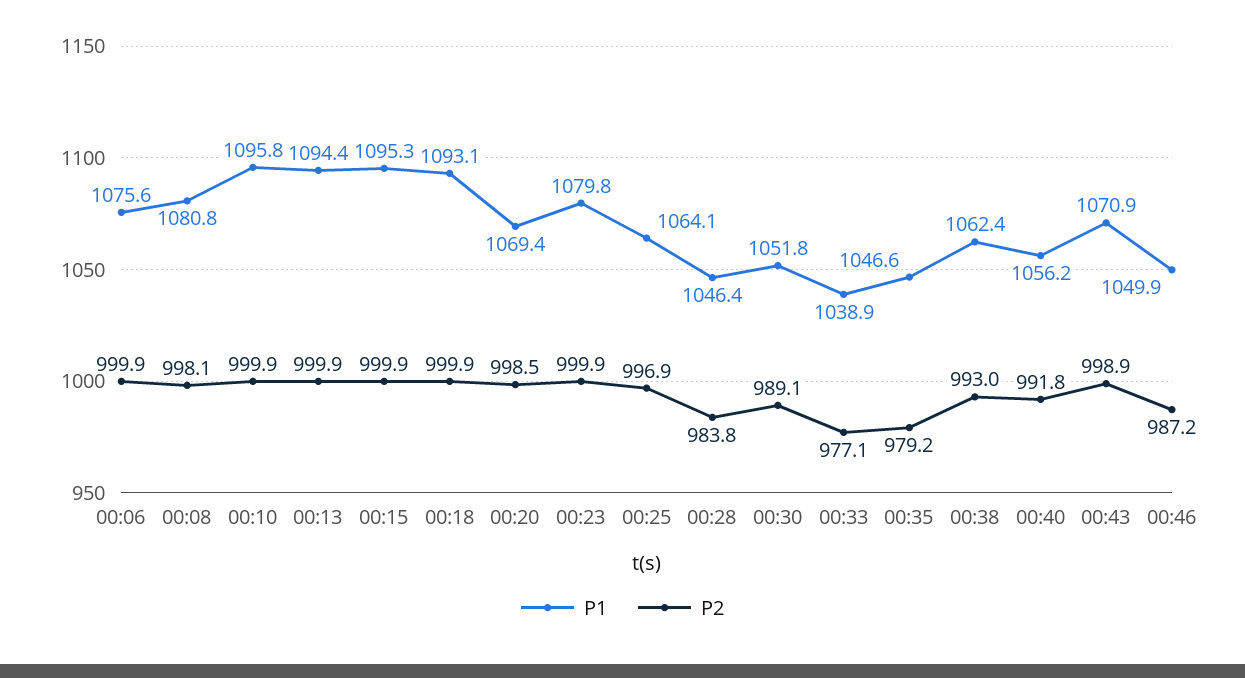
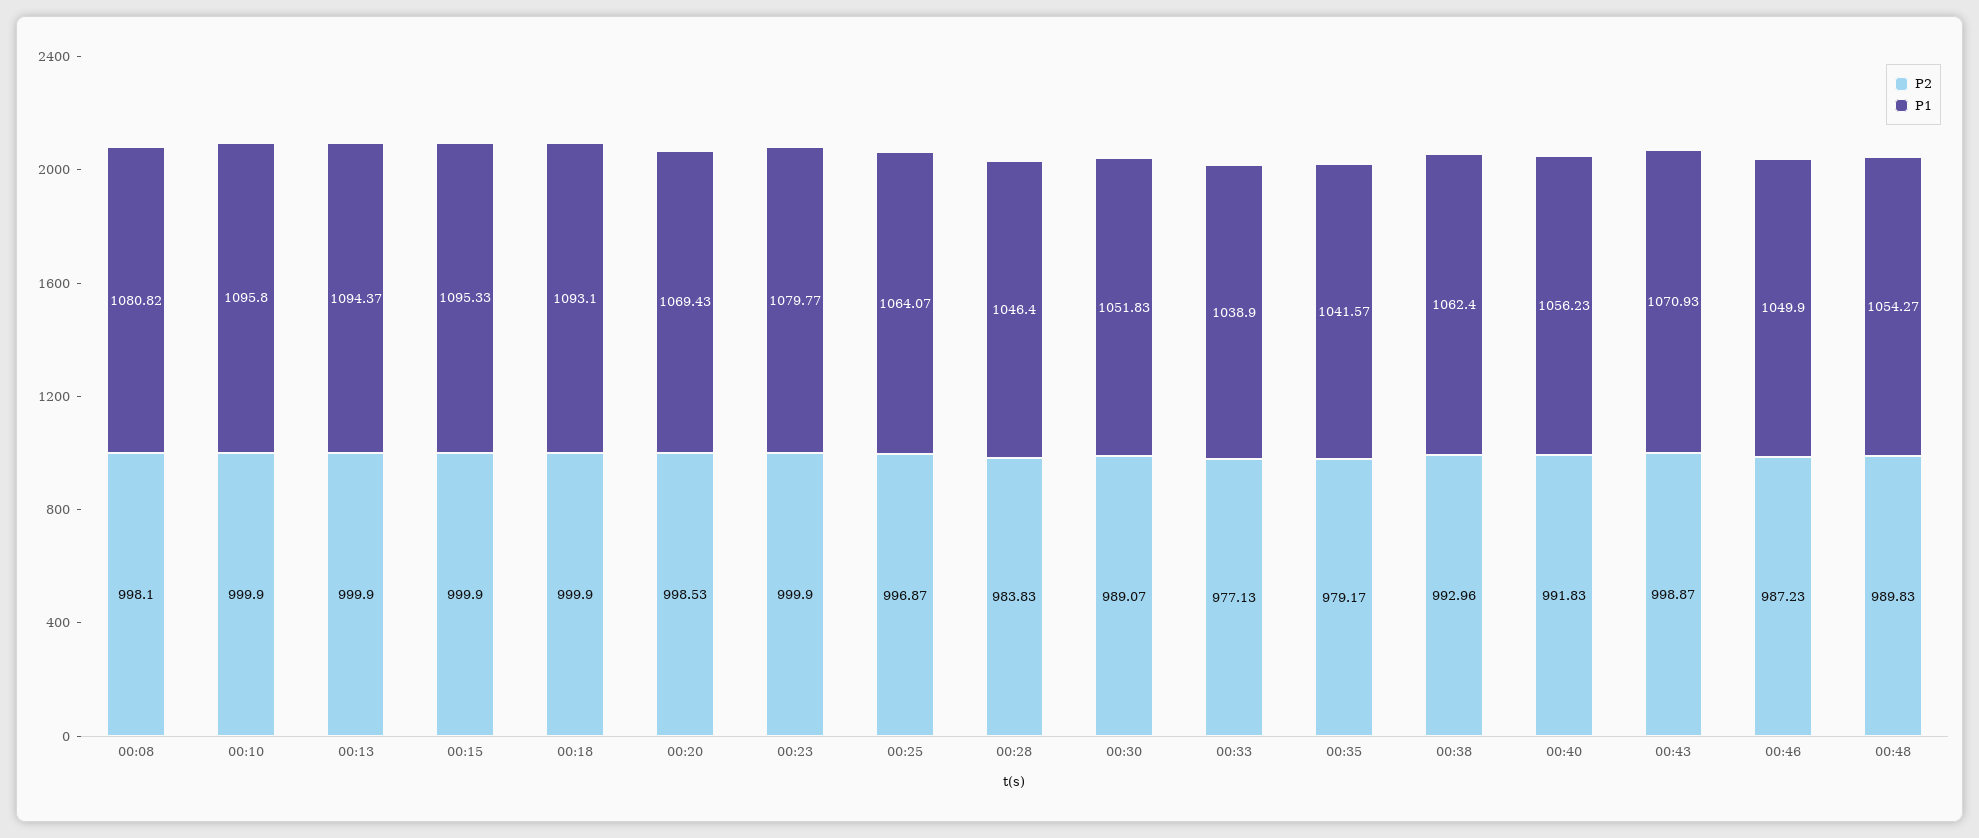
P1, 00:06: 1075.6 -> none
P2, 00:06: 999.9 -> none
P1, 00:35: 1046.6 -> 1041.57
P2, 00:48: none -> 989.83
P1, 00:48: none -> 1054.27

